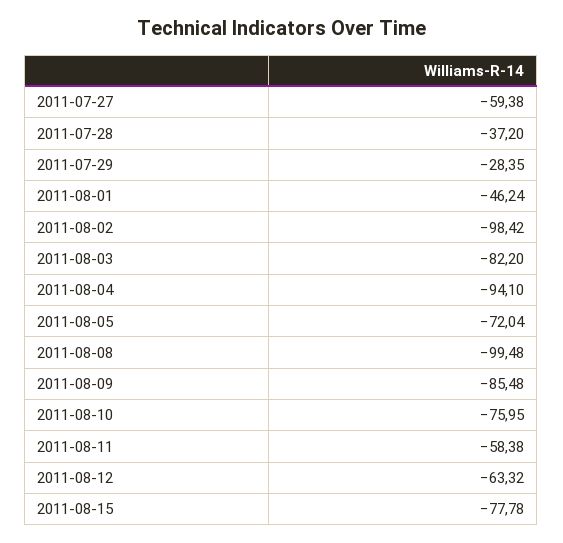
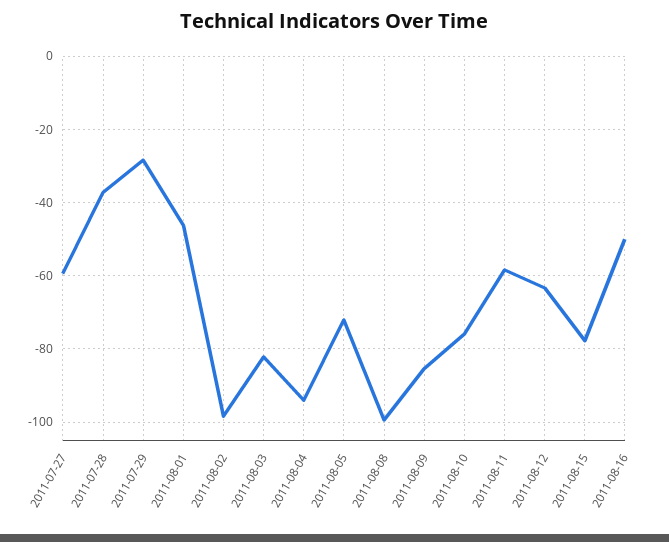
2011-08-16: none -> -50

